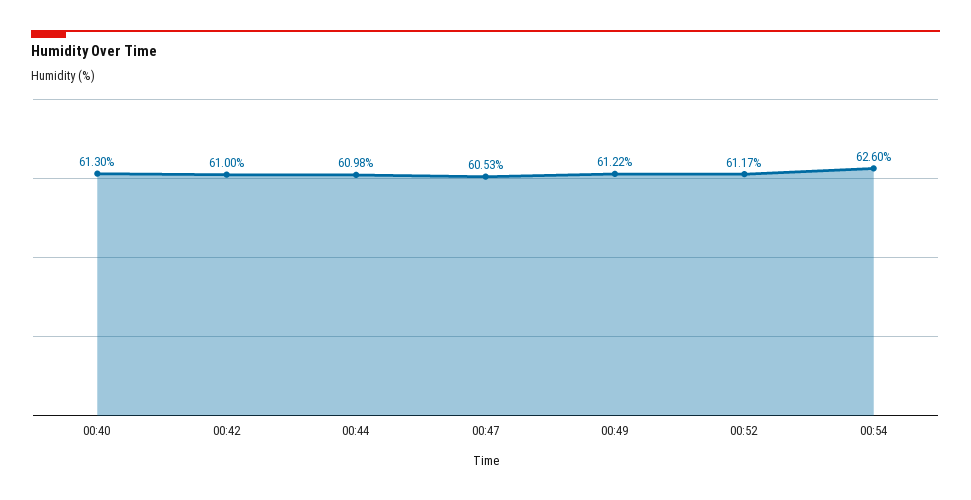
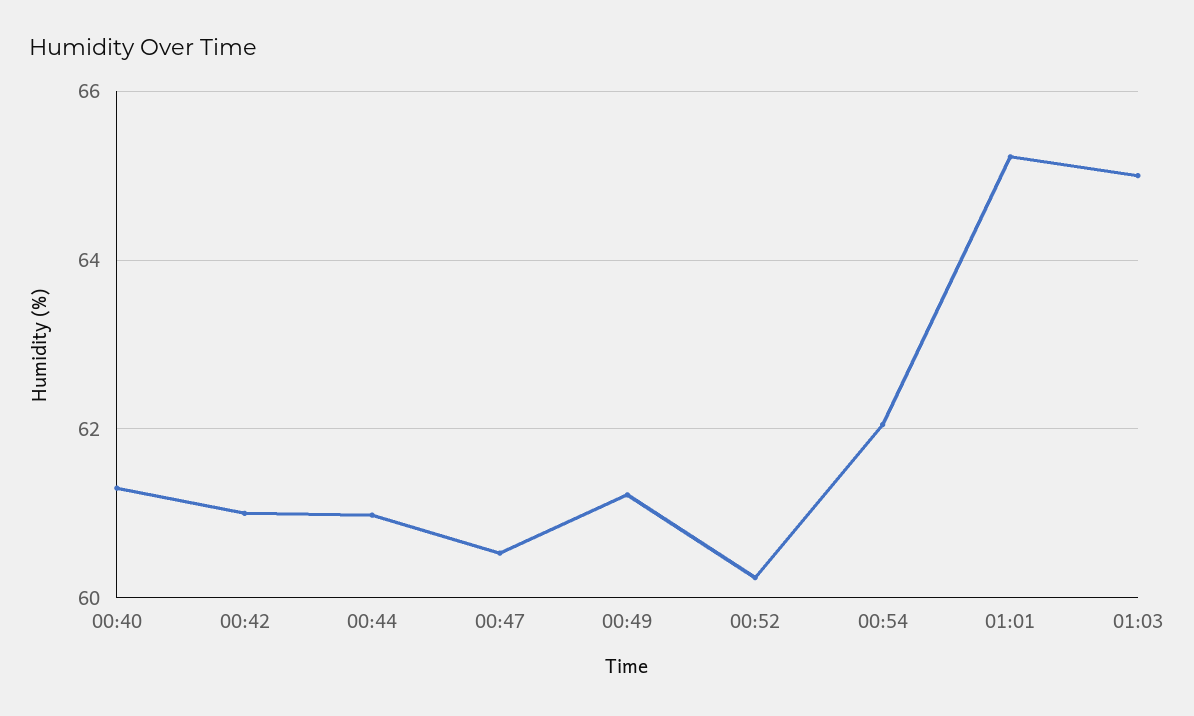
00:52: 61.17 -> 60.2
00:54: 62.6 -> 62
01:01: none -> 65.2
01:03: none -> 65

